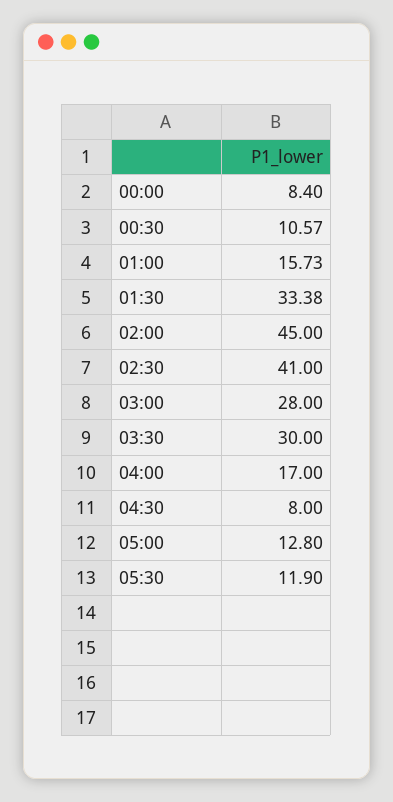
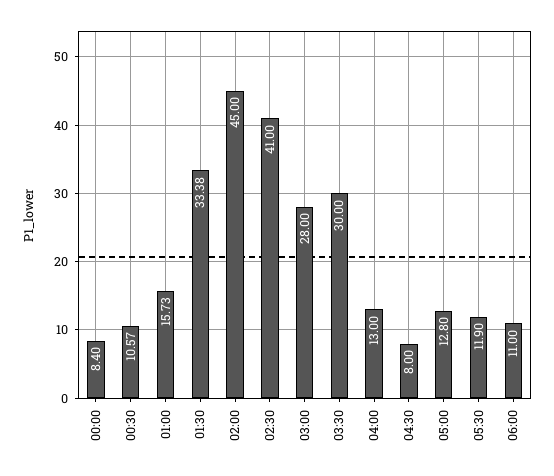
04:00: 17 -> 13
06:00: none -> 11

